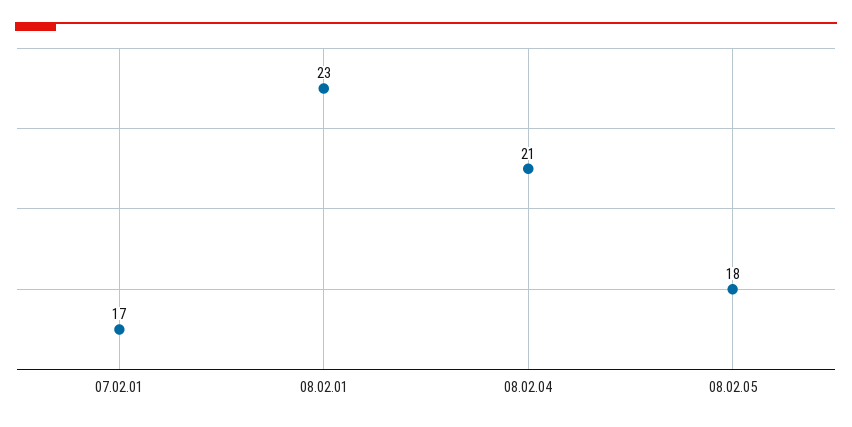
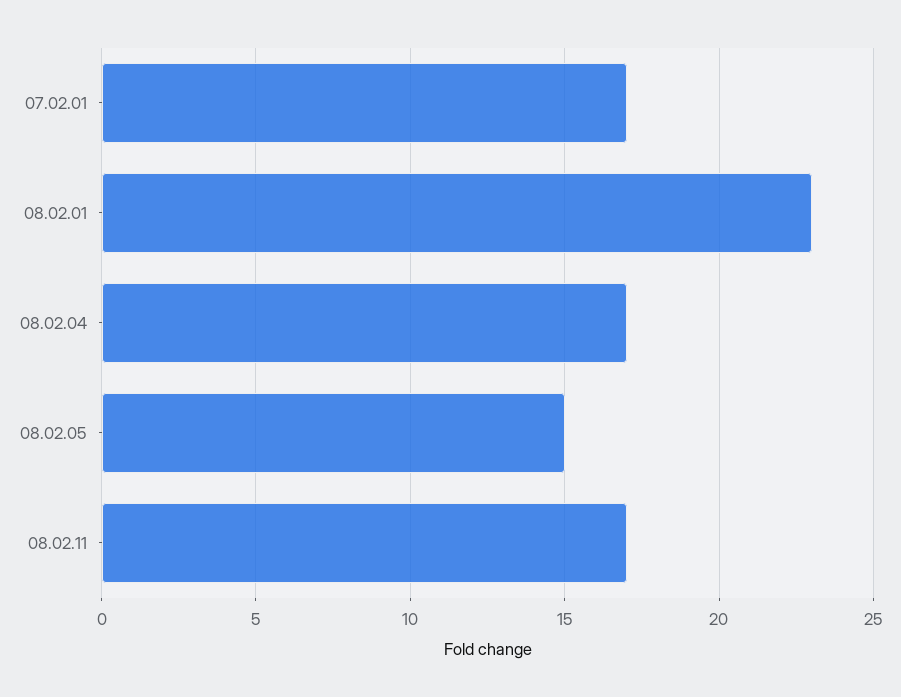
08.02.04: 21 -> 17
08.02.05: 18 -> 15
08.02.11: none -> 17

